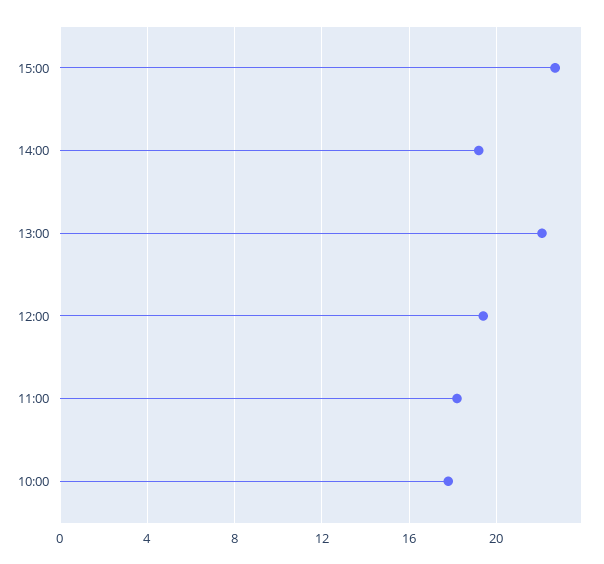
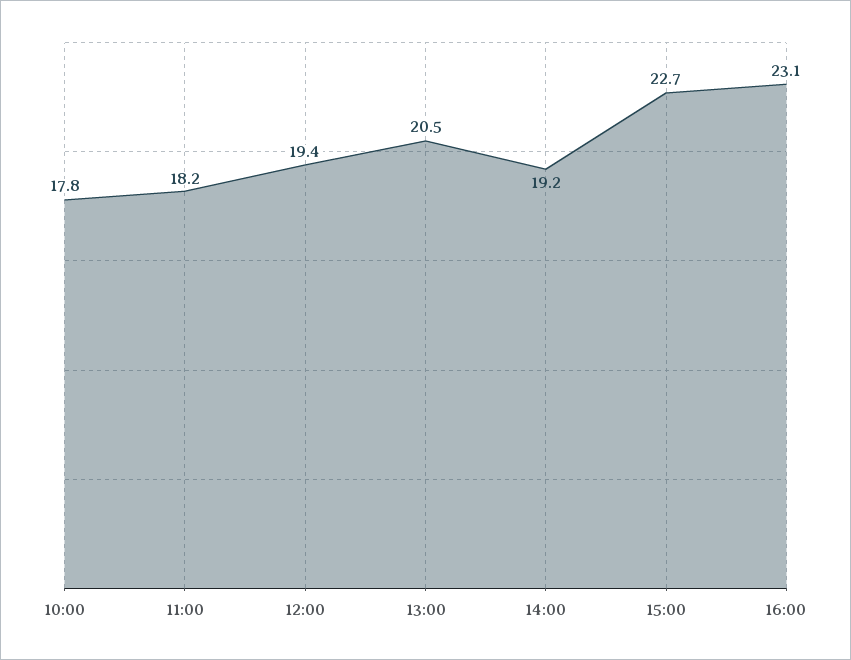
13:00: 22 -> 20.5
16:00: none -> 23.1

